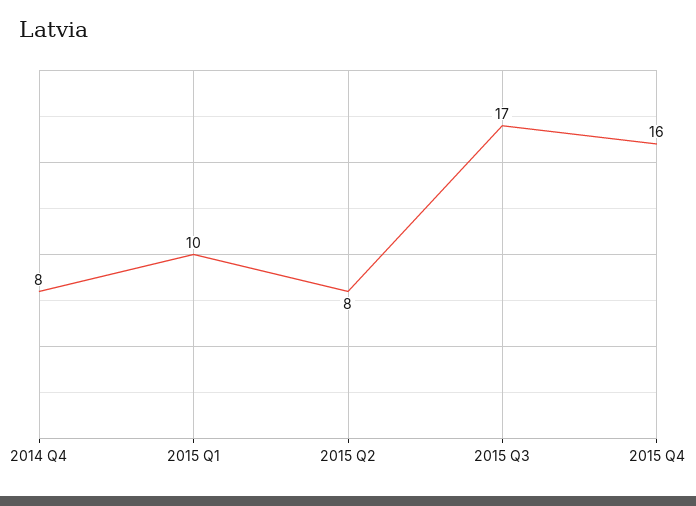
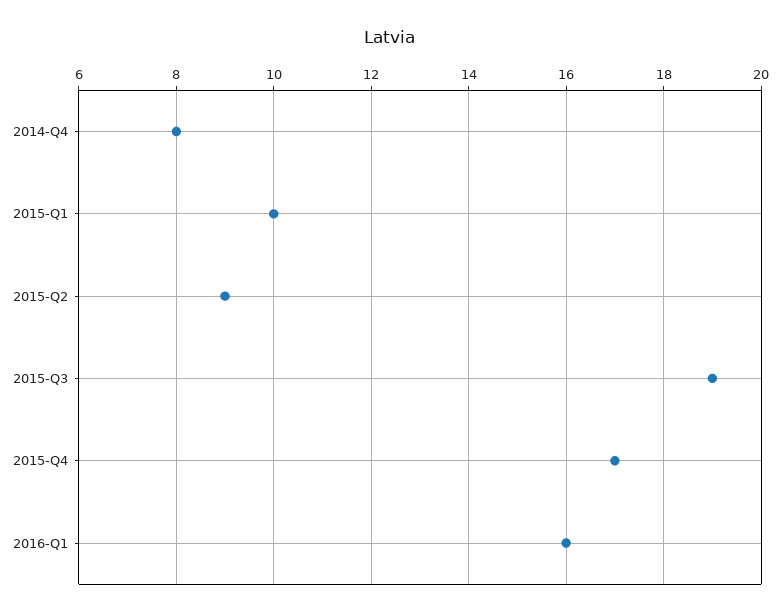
2015 Q2: 8 -> 9
2015 Q3: 17 -> 19
2015 Q4: 16 -> 17
2016-Q1: none -> 16

